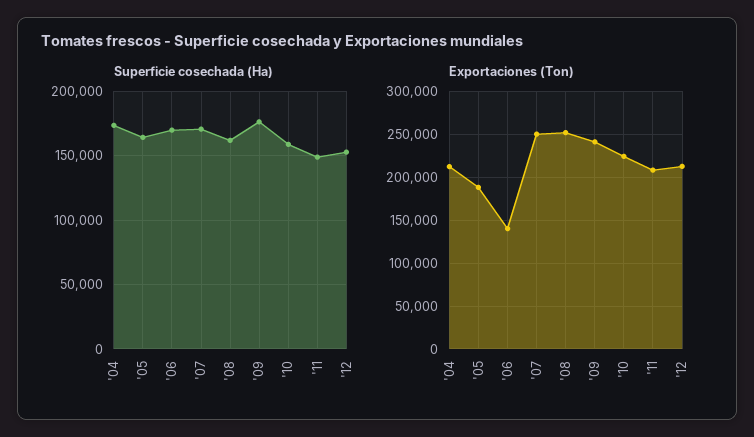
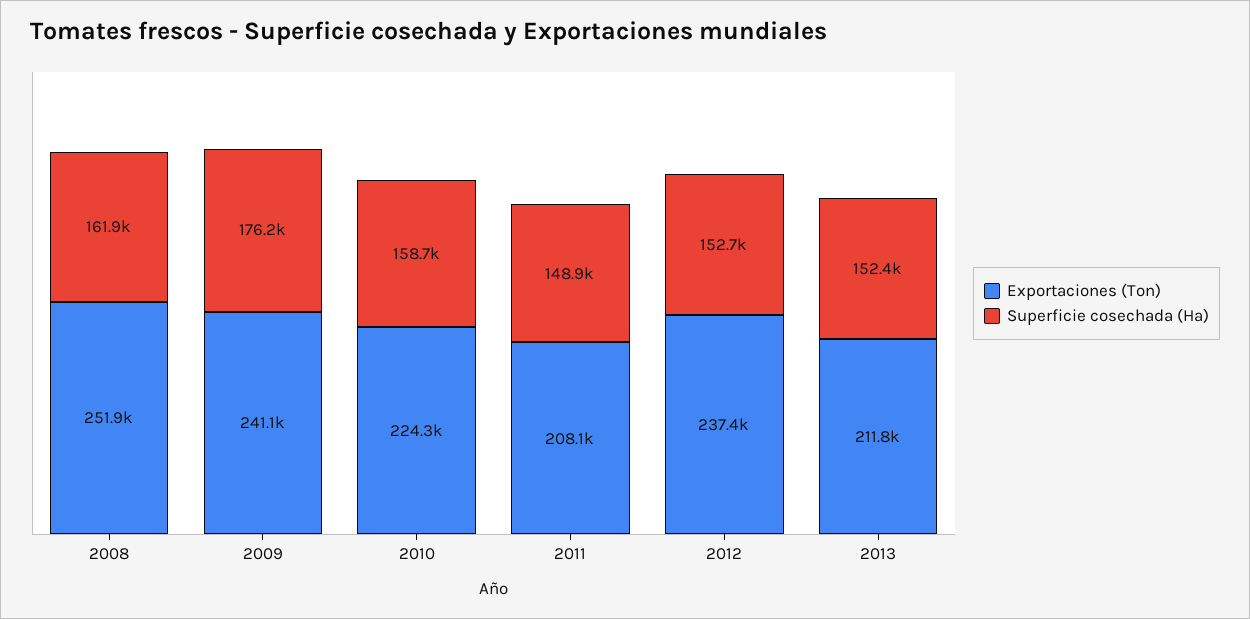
Superficie cosechada (Ha), '04: 175000 -> none
Superficie cosechada (Ha), '05: 165000 -> none
Superficie cosechada (Ha), '06: 170000 -> none
Superficie cosechada (Ha), '07: 170000 -> none
Exportaciones (Ton), '04: 210000 -> none
Exportaciones (Ton), '05: 190000 -> none
Exportaciones (Ton), '06: 140000 -> none
Exportaciones (Ton), '07: 250000 -> none
Exportaciones (Ton), '12: 210000 -> 237400
Exportaciones (Ton), 2013: none -> 211800
Superficie cosechada (Ha), 2013: none -> 152400

